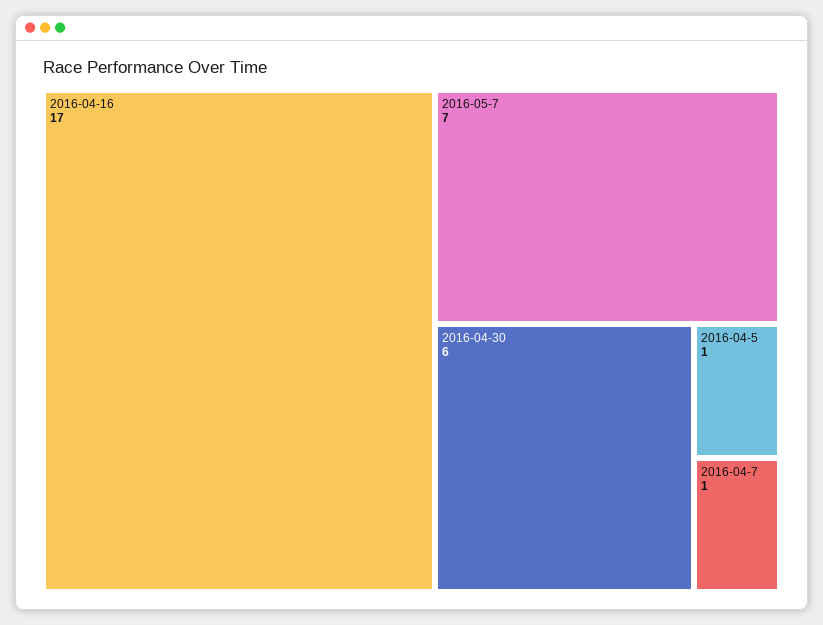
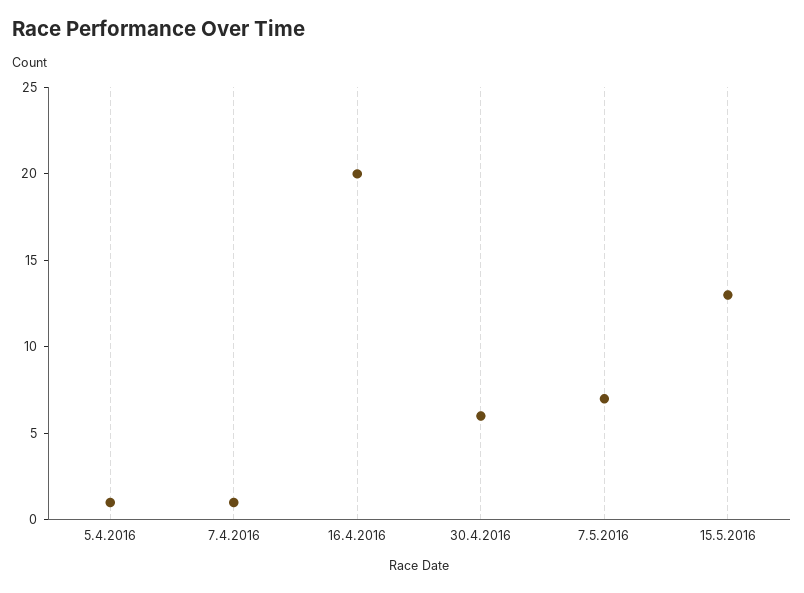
2016-04-16: 17 -> 20
15.5.2016: none -> 13

